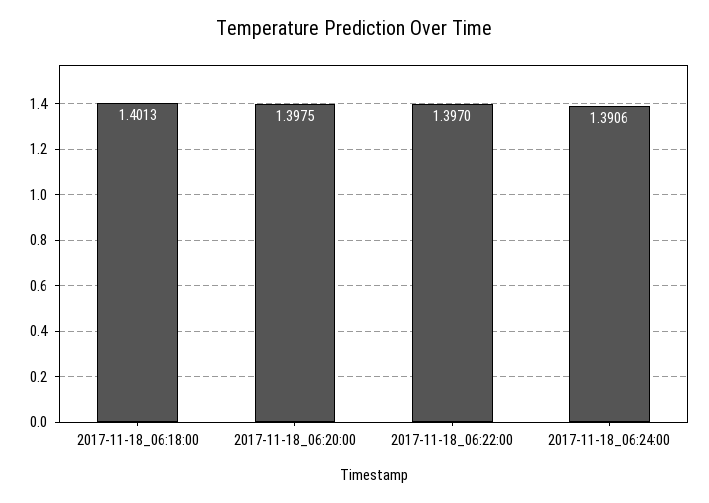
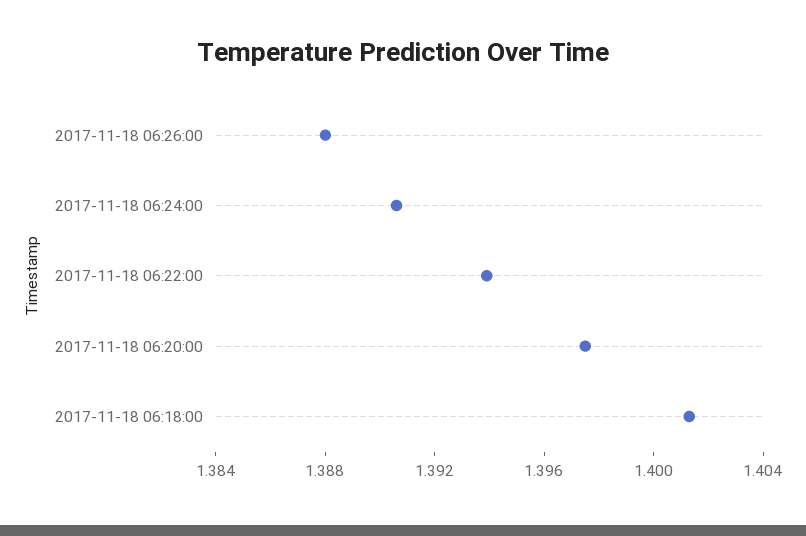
2017-11-18_06:22:00: 1.397 -> 1.394
2017-11-18 06:26:00: none -> 1.388

